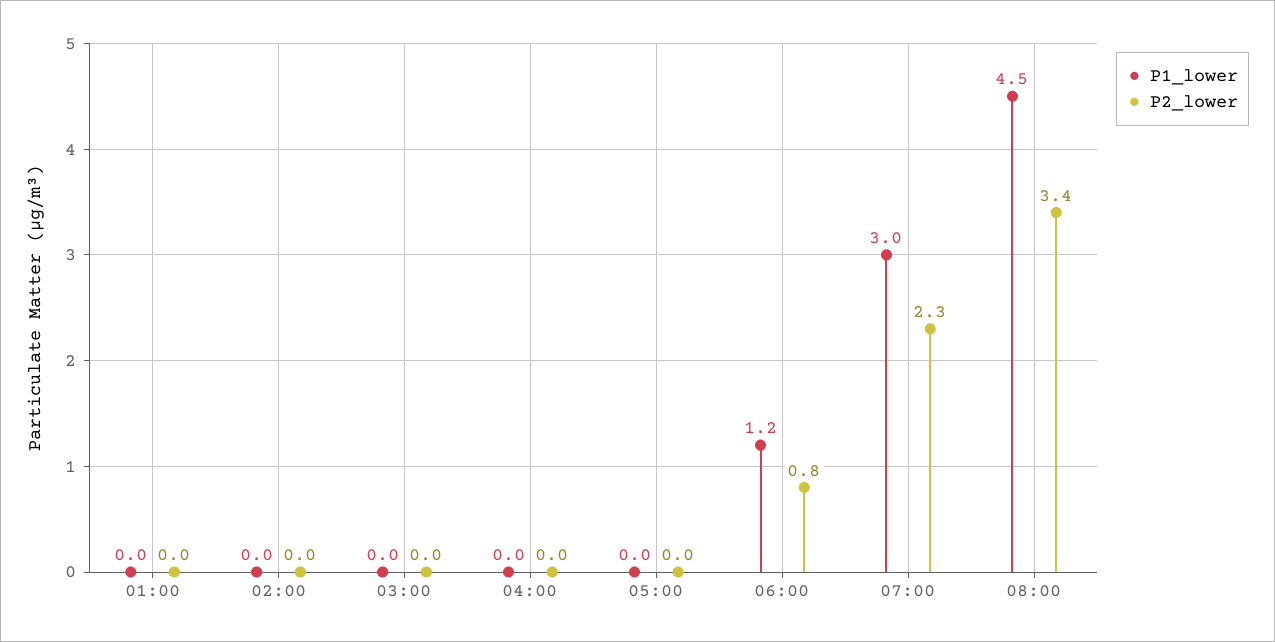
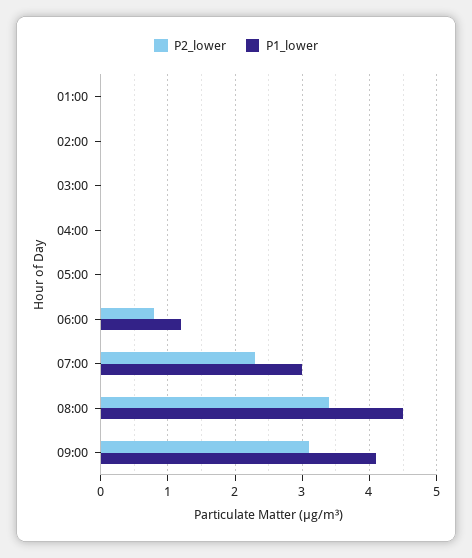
P2_lower, 09:00: none -> 3.1
P1_lower, 09:00: none -> 4.1

